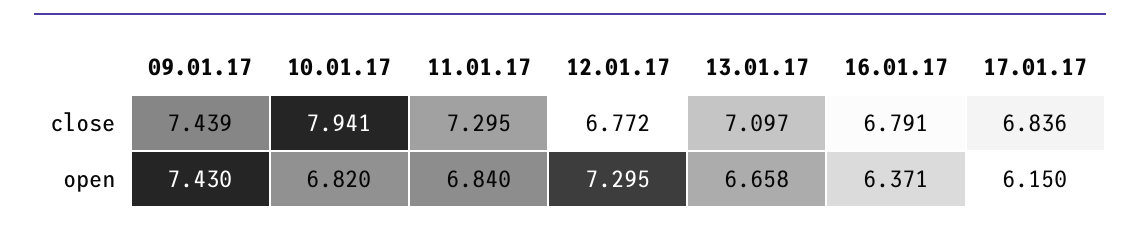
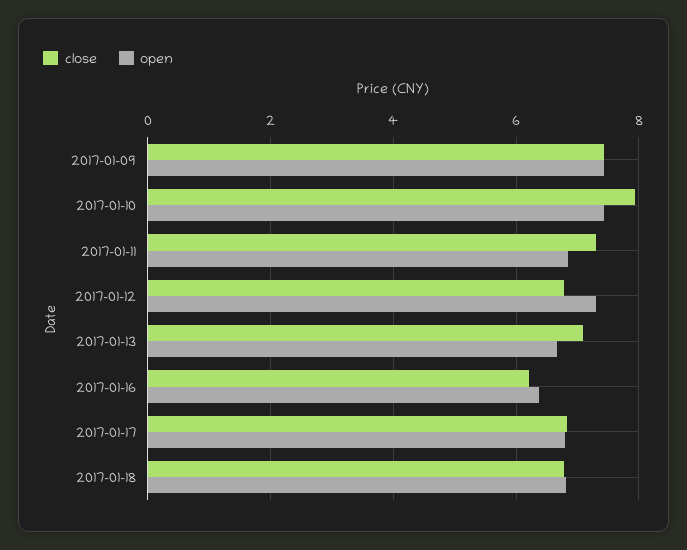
close, 16.01.17: 6.791 -> 6.2
open, 10.01.17: 6.82 -> 7.4
open, 17.01.17: 6.15 -> 6.8
close, 2017-01-18: none -> 6.8
open, 2017-01-18: none -> 6.8

